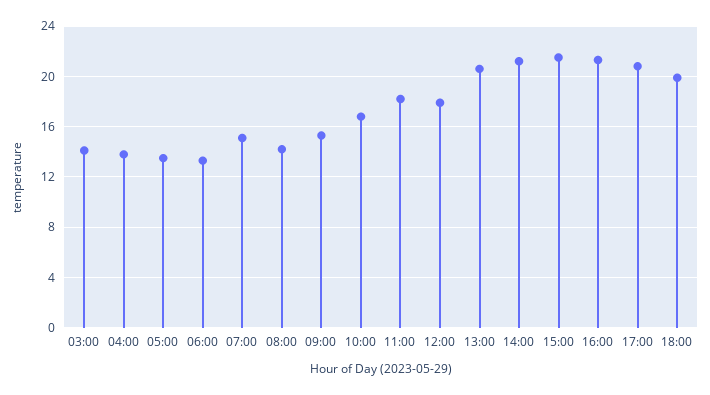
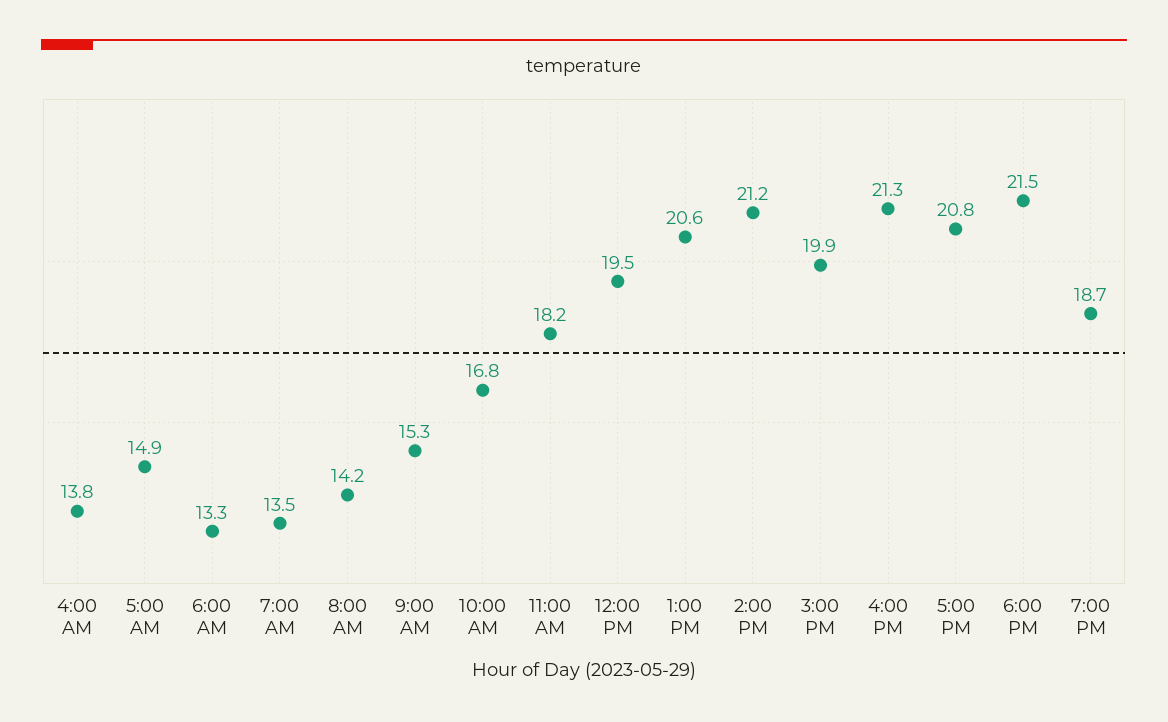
03:00: 14 -> none
05:00: 13.5 -> 14.9
07:00: 15 -> 13.5
12:00: 18 -> 19.5
15:00: 21.5 -> 19.9
18:00: 20 -> 21.5
7:00 PM: none -> 18.7

